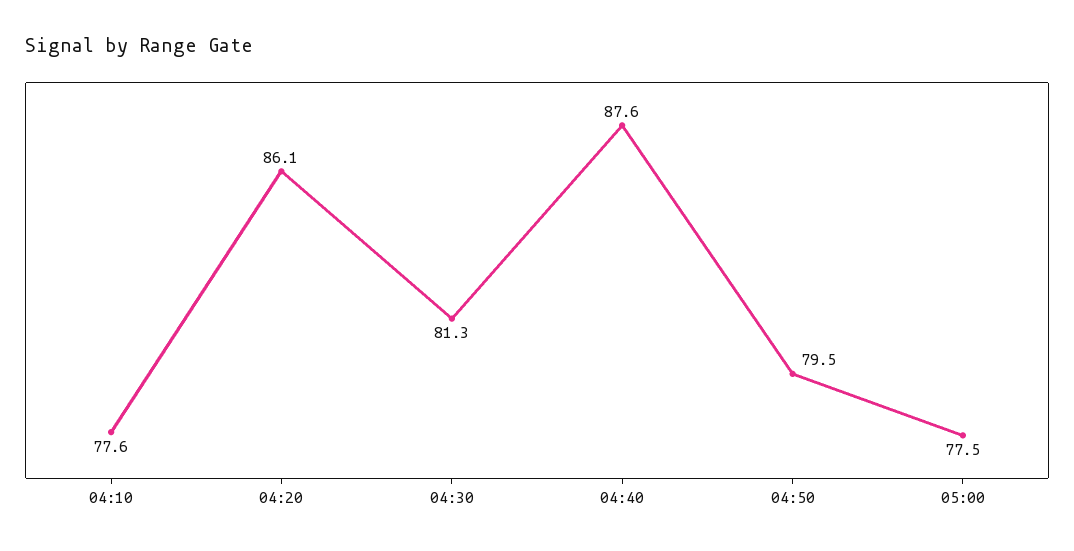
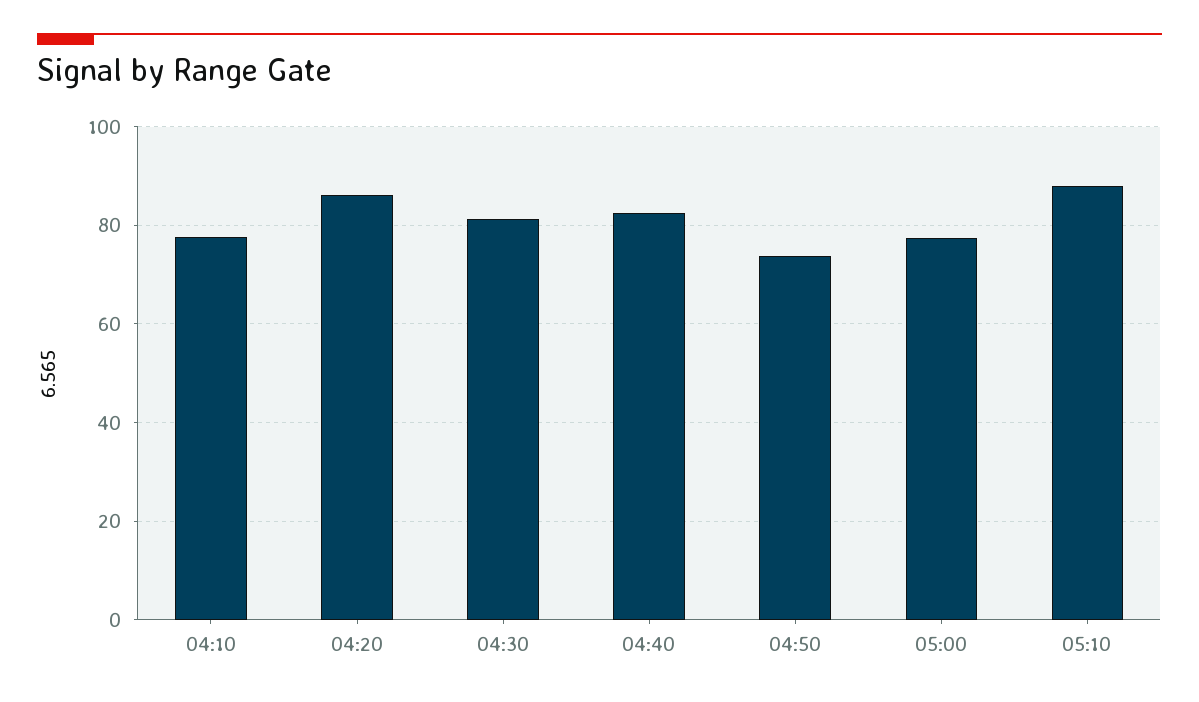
04:40: 87.6 -> 82
04:50: 79.5 -> 74
05:10: none -> 88

